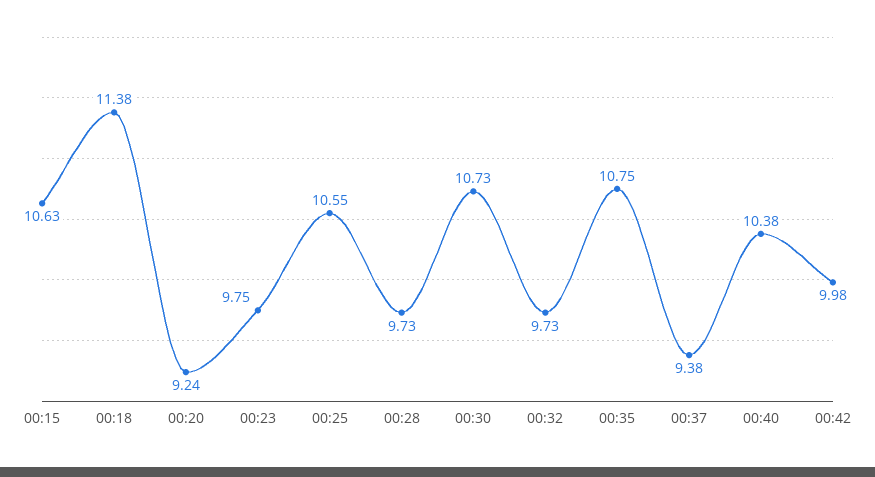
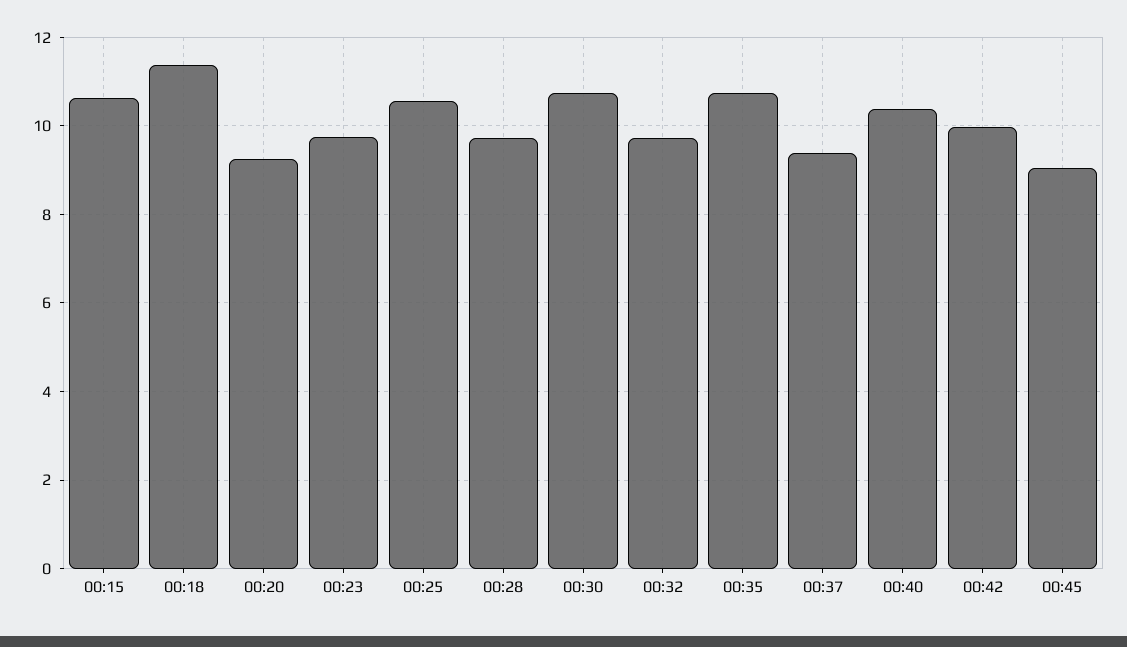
00:45: none -> 9

